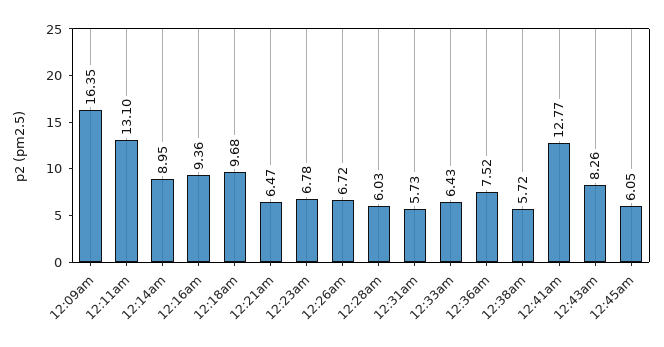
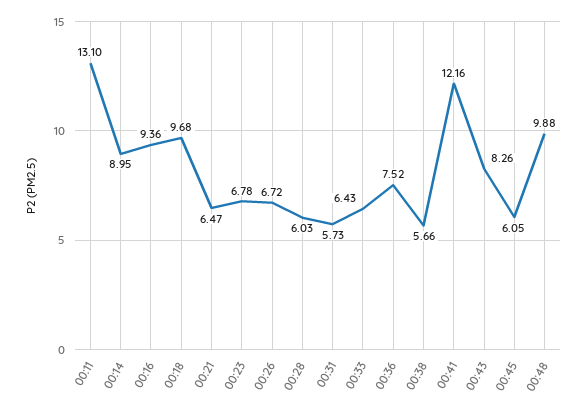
12:09am: 16.35 -> none
12:38am: 5.72 -> 5.66
12:41am: 12.77 -> 12.16
00:48: none -> 9.88

